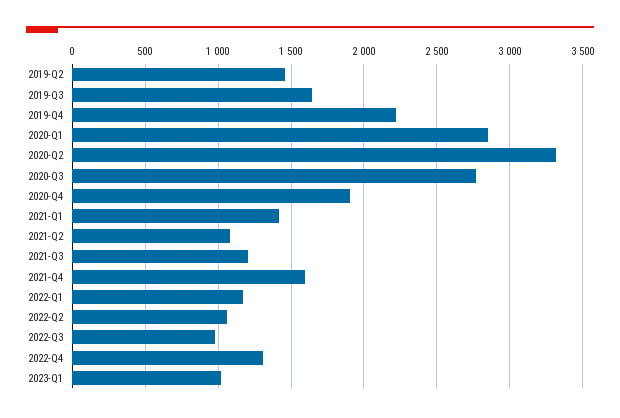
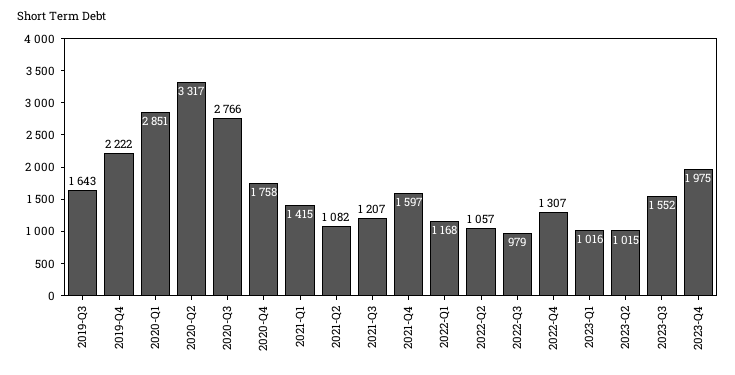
2019-Q2: 1450 -> none
2020-Q4: 1900 -> 1758
2023-Q2: none -> 1015
2023-Q3: none -> 1552
2023-Q4: none -> 1975

